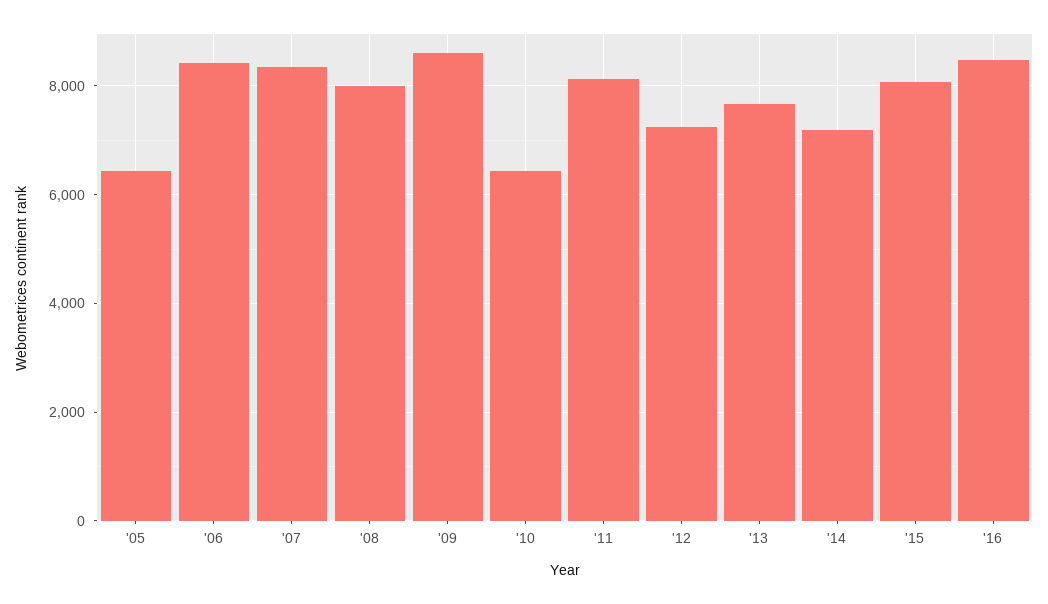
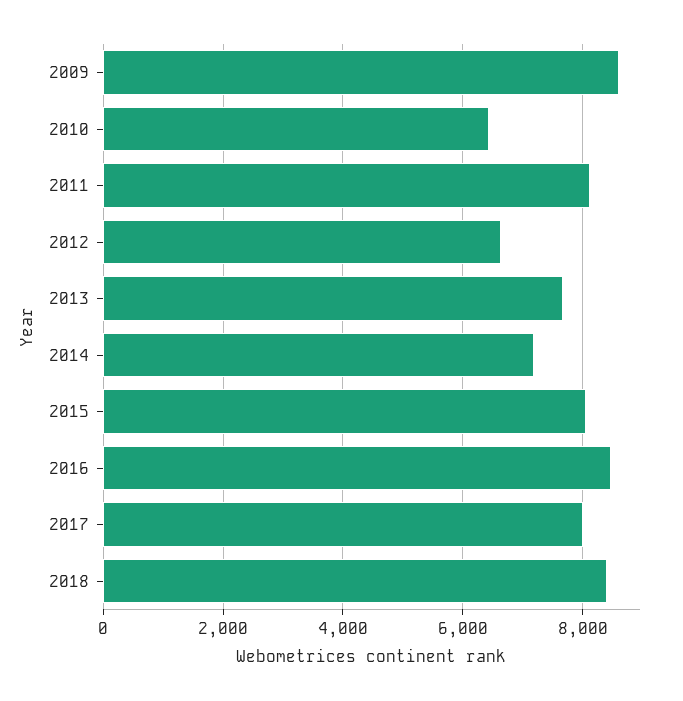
'05: 6400 -> none
'06: 8400 -> none
'07: 8400 -> none
'08: 8000 -> none
'12: 7200 -> 6600
2017: none -> 8000
2018: none -> 8400

